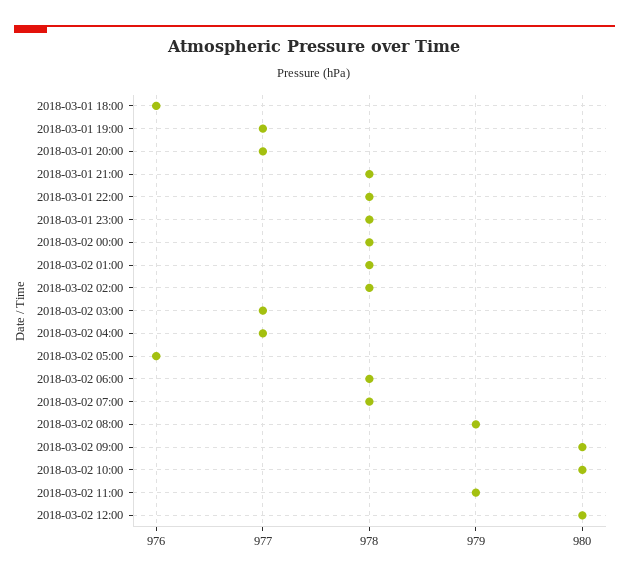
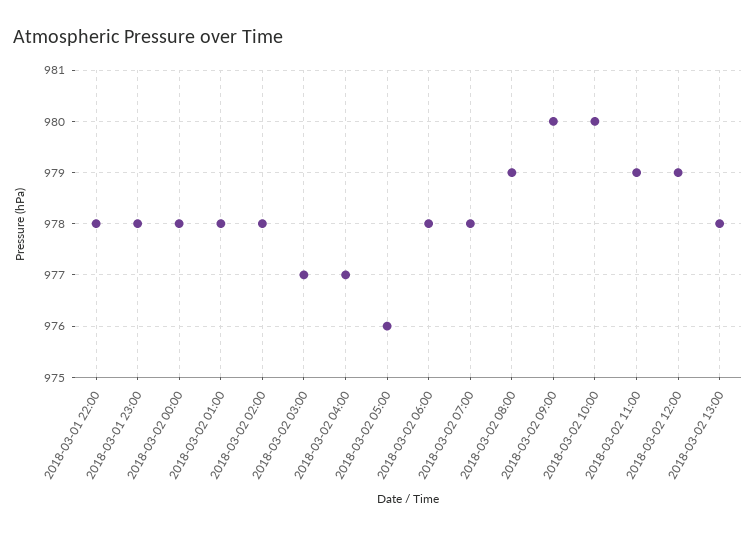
2018-03-01 18:00: 976 -> none
2018-03-01 19:00: 977 -> none
2018-03-01 20:00: 977 -> none
2018-03-01 21:00: 978 -> none
2018-03-02 12:00: 980 -> 979
2018-03-02 13:00: none -> 978

